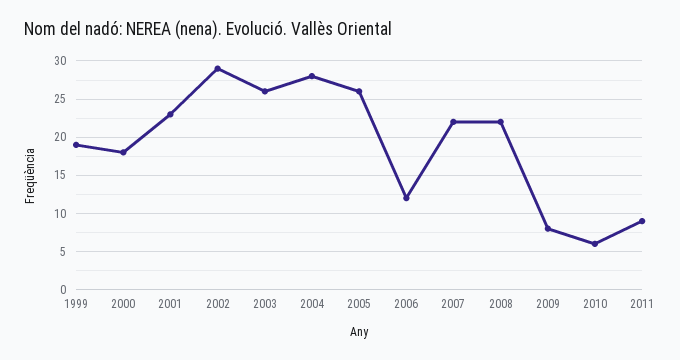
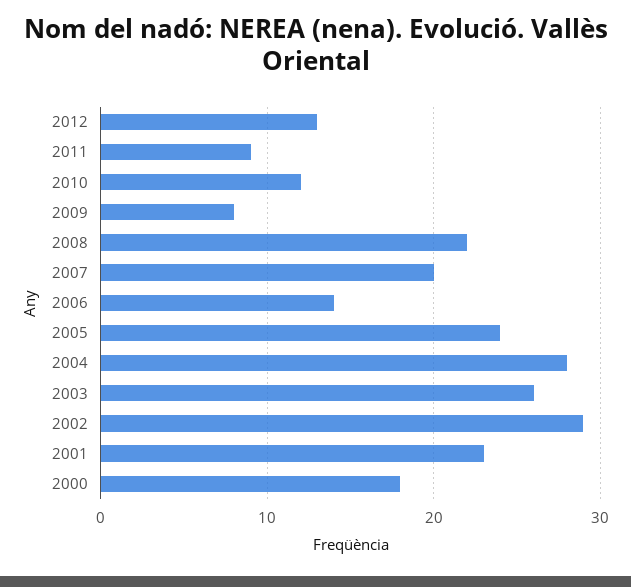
1999: 19 -> none
2005: 26 -> 24
2006: 12 -> 14
2007: 22 -> 20
2010: 6 -> 12
2012: none -> 13

